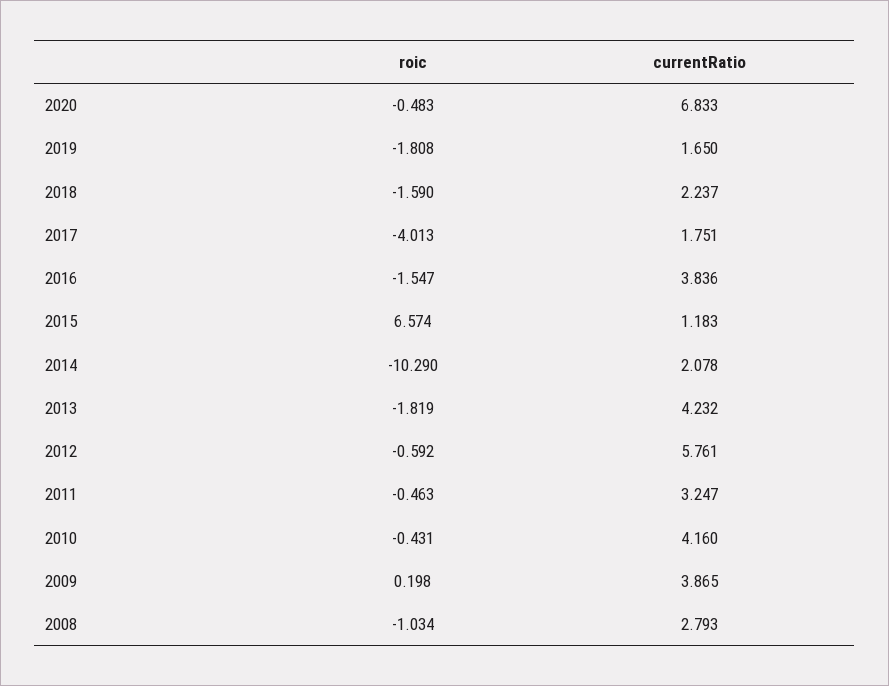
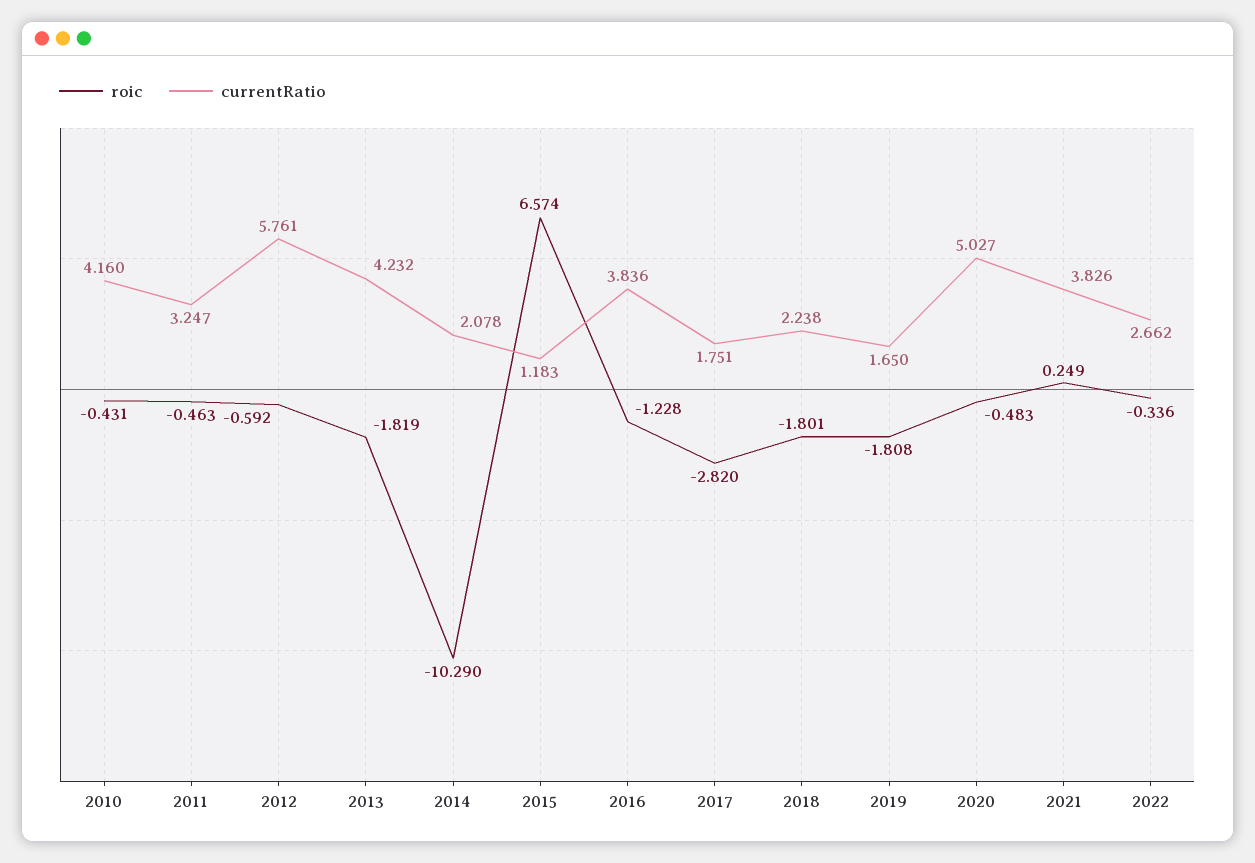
currentRatio, 2020: 6.833 -> 5.027
roic, 2018: -1.59 -> -1.801
currentRatio, 2018: 2.237 -> 2.238
roic, 2017: -4.013 -> -2.82
roic, 2016: -1.547 -> -1.228
roic, 2009: 0.198 -> none
currentRatio, 2009: 3.865 -> none
roic, 2008: -1.034 -> none
currentRatio, 2008: 2.793 -> none
roic, 2021: none -> 0.249
currentRatio, 2021: none -> 3.826
roic, 2022: none -> -0.336
currentRatio, 2022: none -> 2.662

